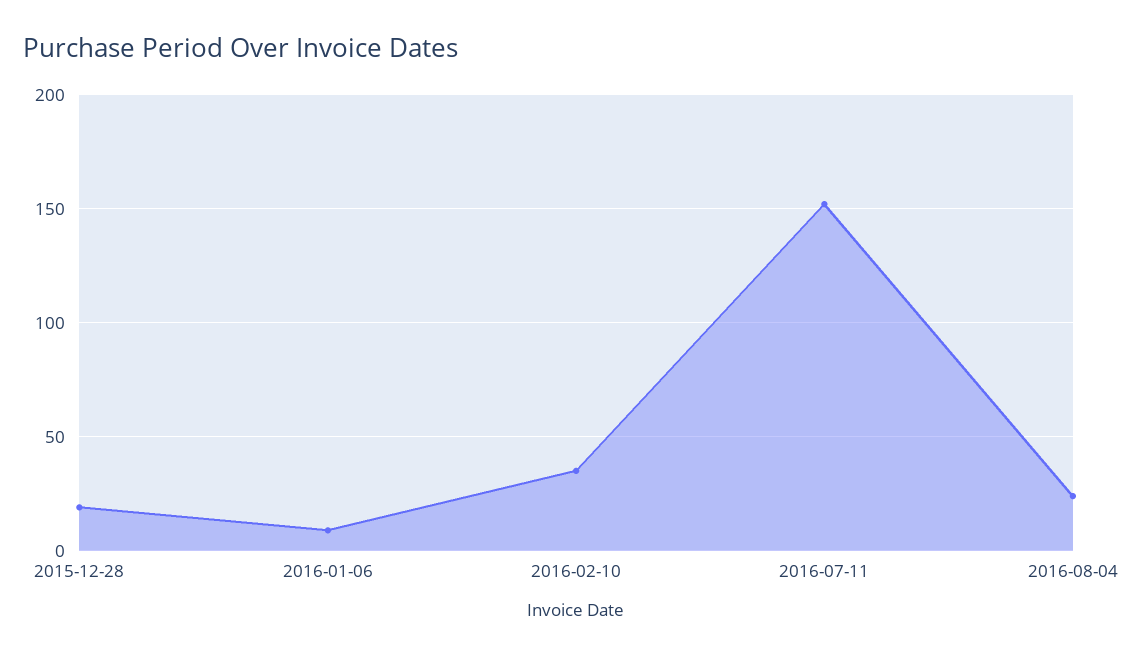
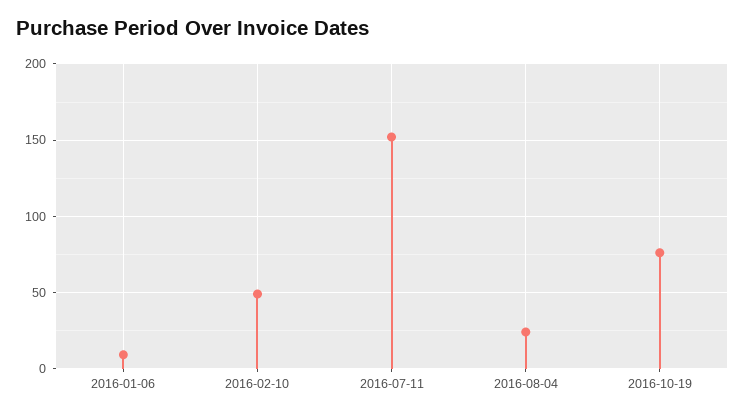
2015-12-28: 20 -> none
2016-02-10: 35 -> 50
2016-10-19: none -> 75

